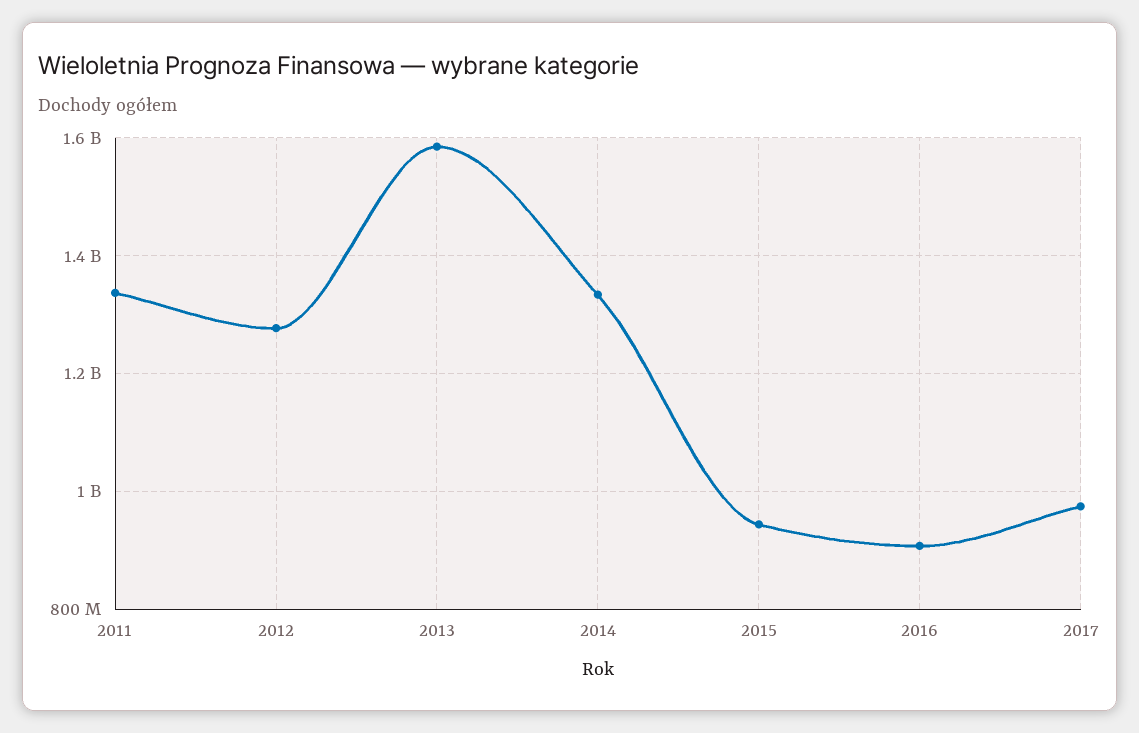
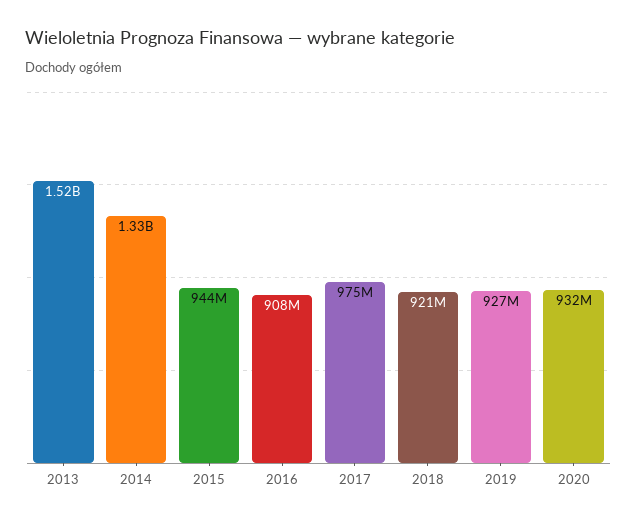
2011: 1340000000 -> none
2012: 1280000000 -> none
2013: 1580000000 -> 1520000000
2018: none -> 921000000
2019: none -> 927000000
2020: none -> 932000000

